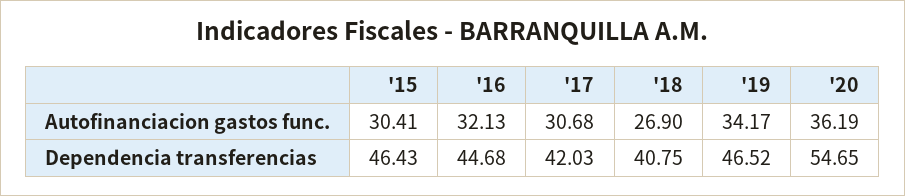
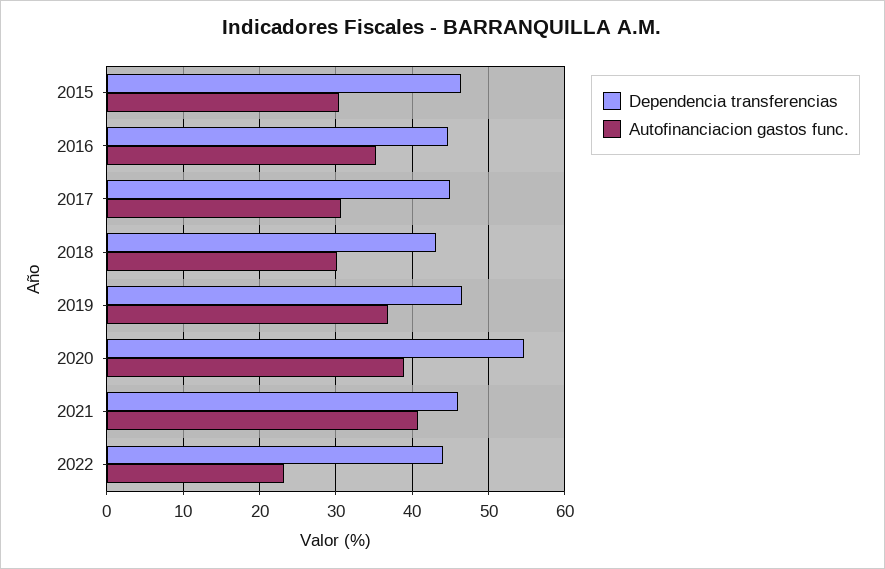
Autofinanciacion gastos func., '16: 32.13 -> 35
Autofinanciacion gastos func., '18: 26.9 -> 30
Autofinanciacion gastos func., '19: 34.17 -> 37
Autofinanciacion gastos func., '20: 36.19 -> 39
Dependencia transferencias, '17: 42.03 -> 45
Dependencia transferencias, '18: 40.75 -> 43
Dependencia transferencias, 2021: none -> 46
Autofinanciacion gastos func., 2021: none -> 41
Dependencia transferencias, 2022: none -> 44
Autofinanciacion gastos func., 2022: none -> 23

